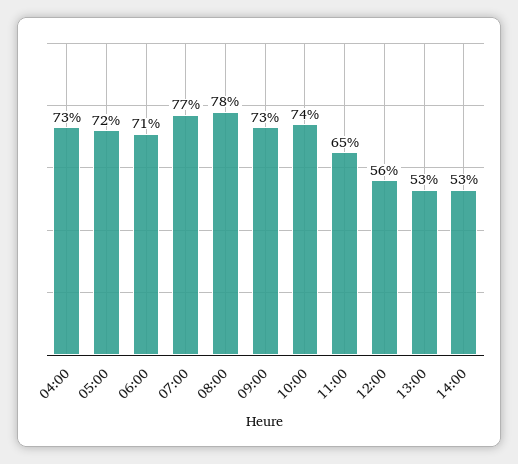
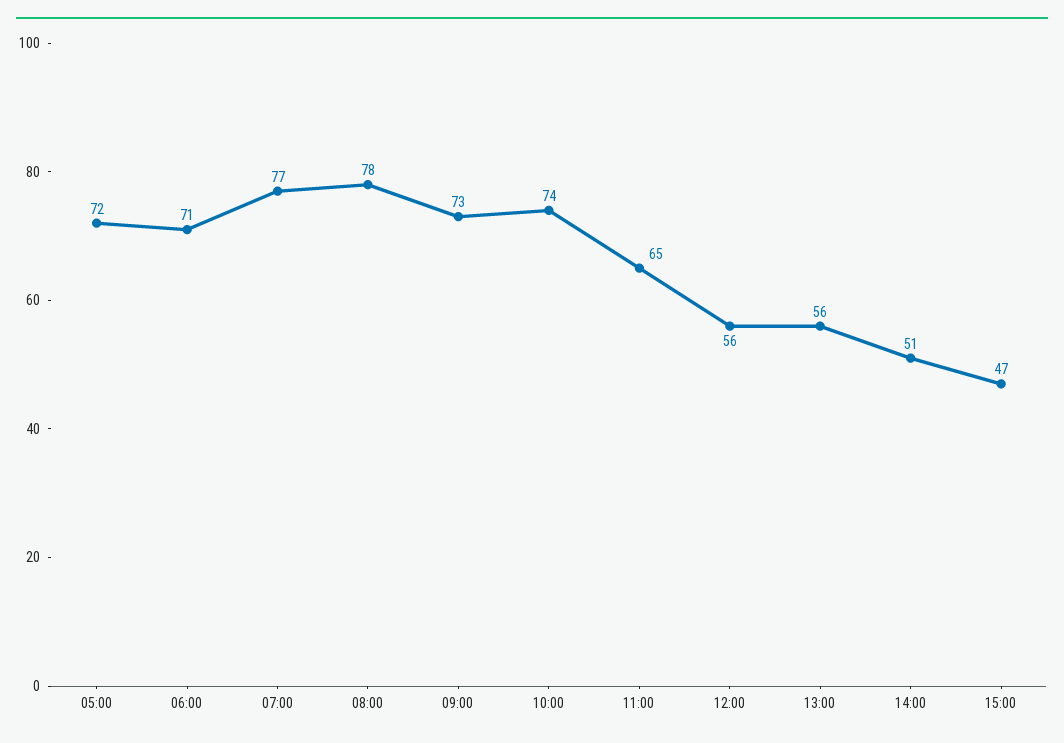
04:00: 73 -> none
13:00: 53 -> 56
14:00: 53 -> 51
15:00: none -> 47

